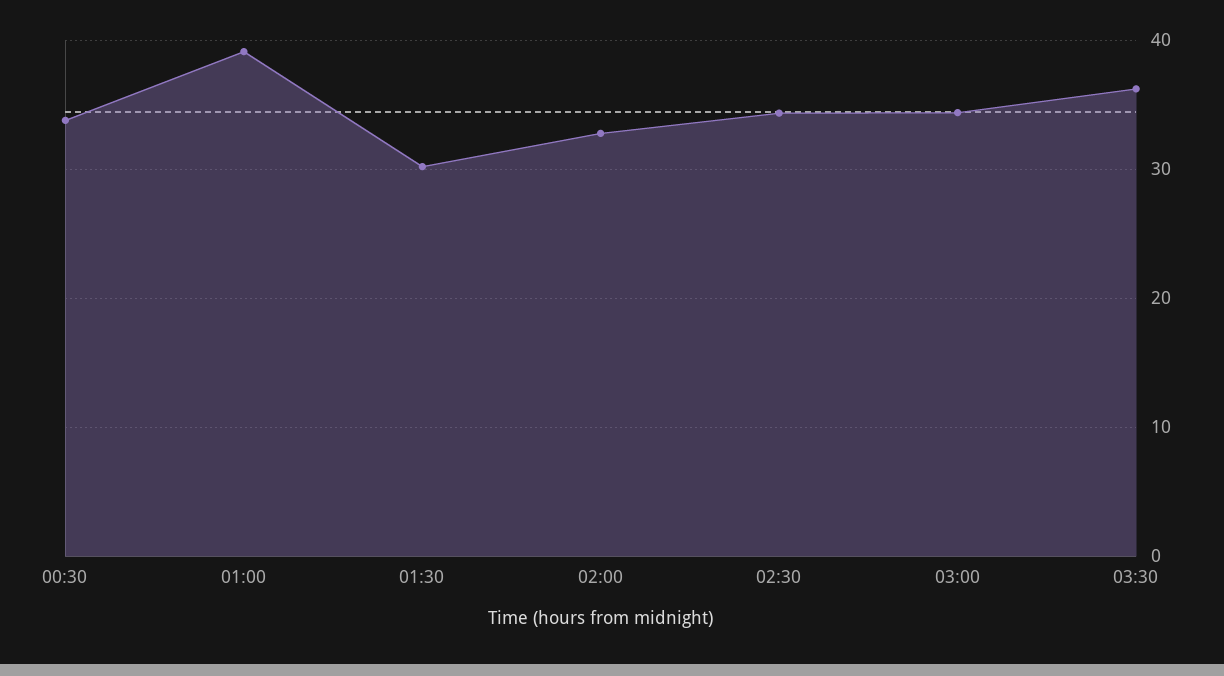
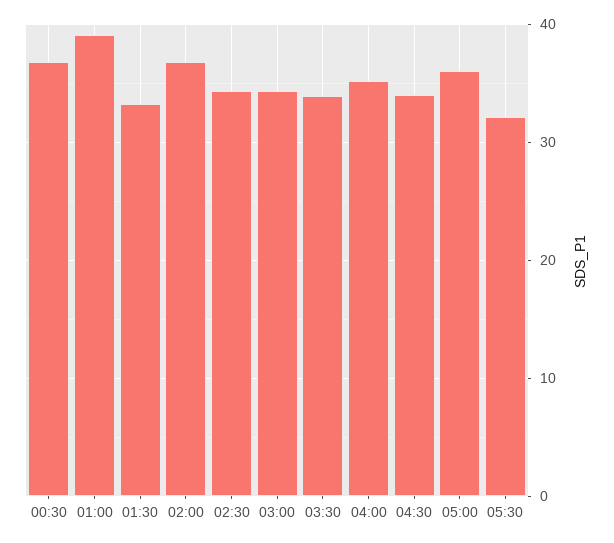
00:30: 34 -> 37
01:30: 30 -> 33
02:00: 33 -> 37
03:30: 36 -> 34
04:00: none -> 35
04:30: none -> 34
05:00: none -> 36
05:30: none -> 32

